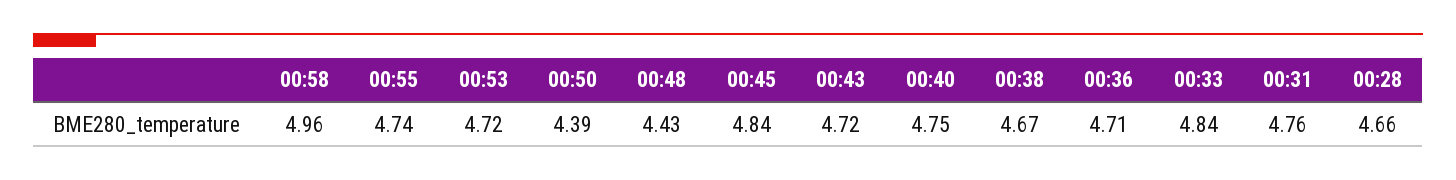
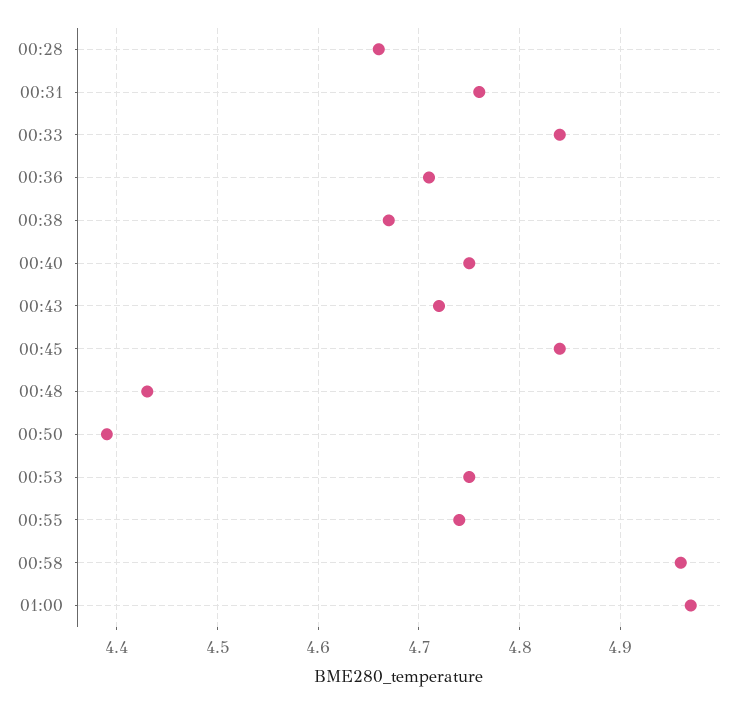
00:53: 4.72 -> 4.75
01:00: none -> 4.97

